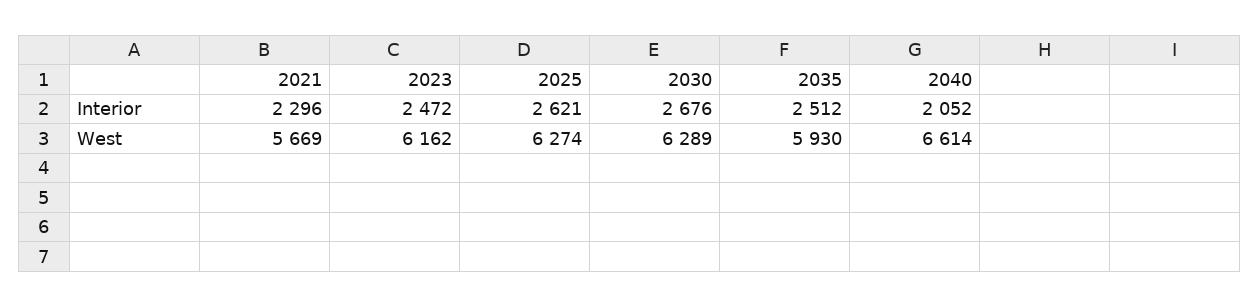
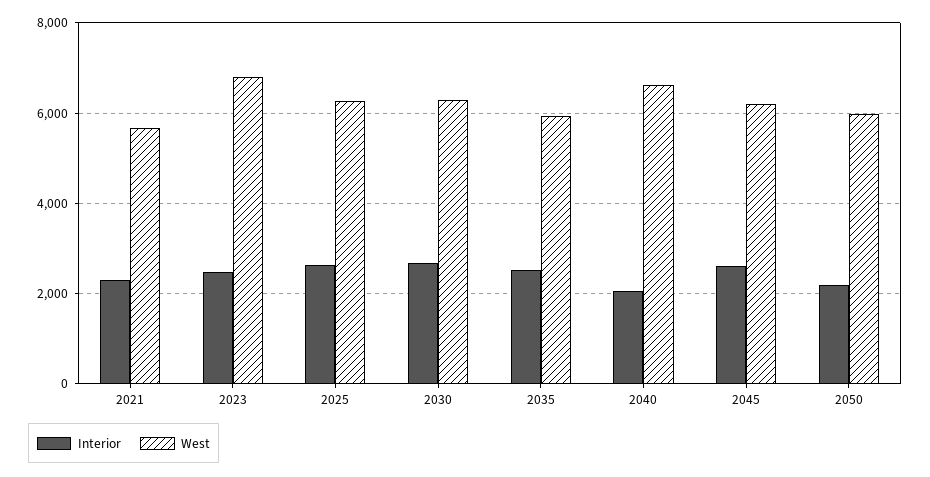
West, 2023: 6162 -> 6800
Interior, 2045: none -> 2600
West, 2045: none -> 6200
Interior, 2050: none -> 2200
West, 2050: none -> 6000

